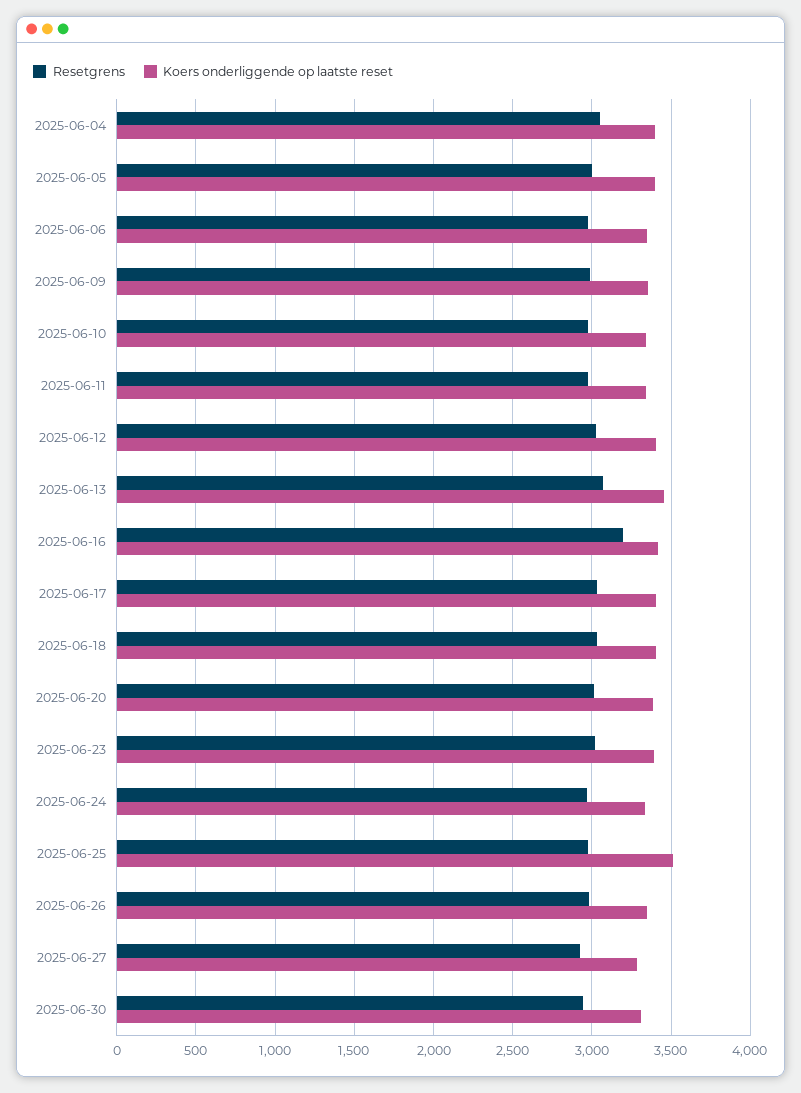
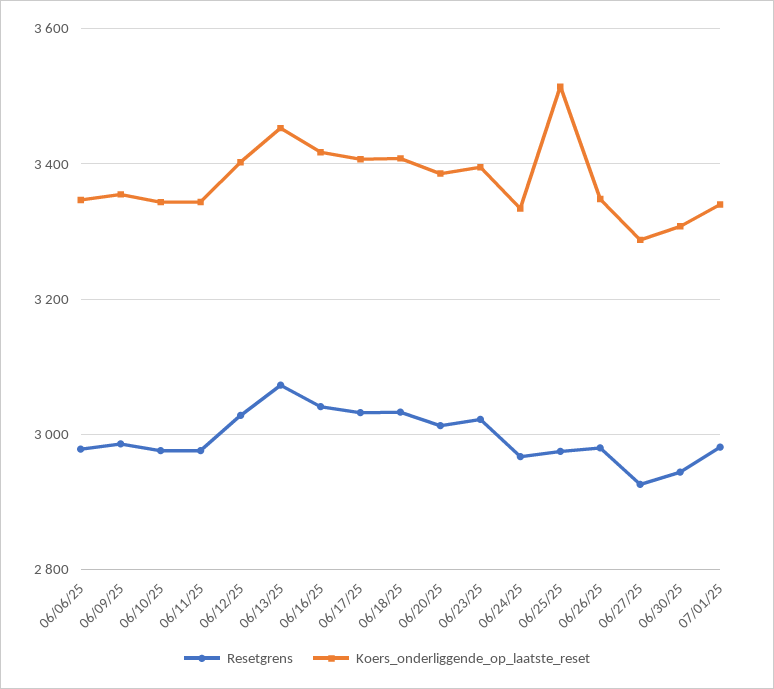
Resetgrens, 2025-06-04: 3050 -> none
Koers onderliggende op laatste reset, 2025-06-04: 3400 -> none
Resetgrens, 2025-06-05: 3000 -> none
Koers onderliggende op laatste reset, 2025-06-05: 3400 -> none
Resetgrens, 2025-06-16: 3200 -> 3040
Resetgrens, 07/01/25: none -> 2980
Koers onderliggende op laatste reset, 07/01/25: none -> 3340

